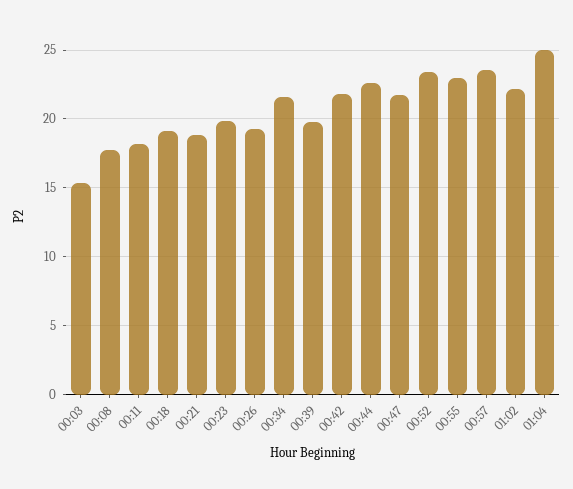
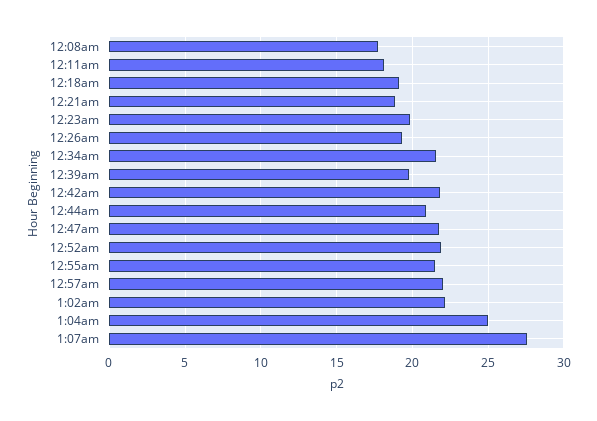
00:03: 15.5 -> none
00:44: 22.5 -> 21
00:52: 23.5 -> 22
00:55: 23 -> 21.5
00:57: 23.5 -> 22
1:07am: none -> 27.5

